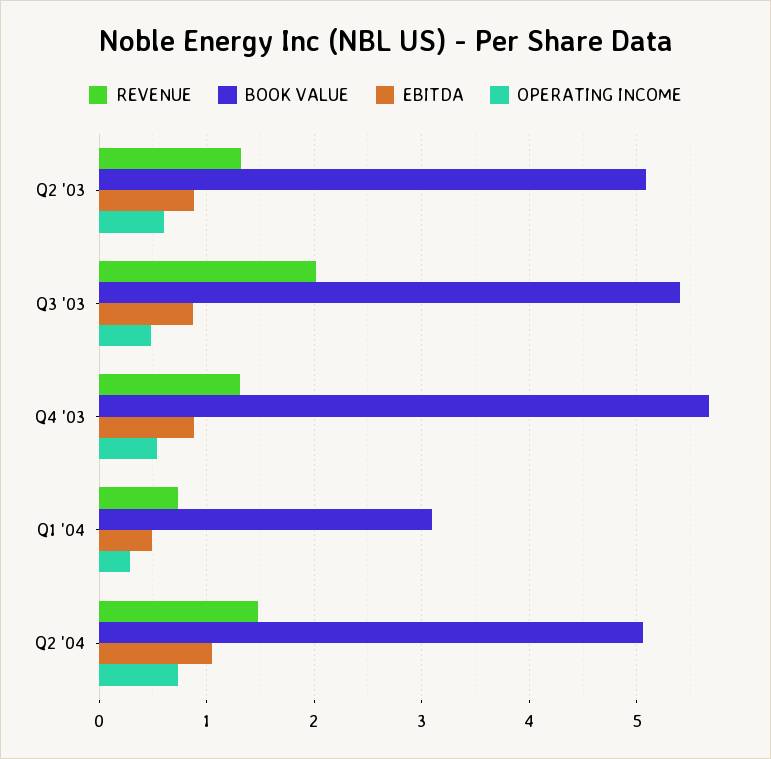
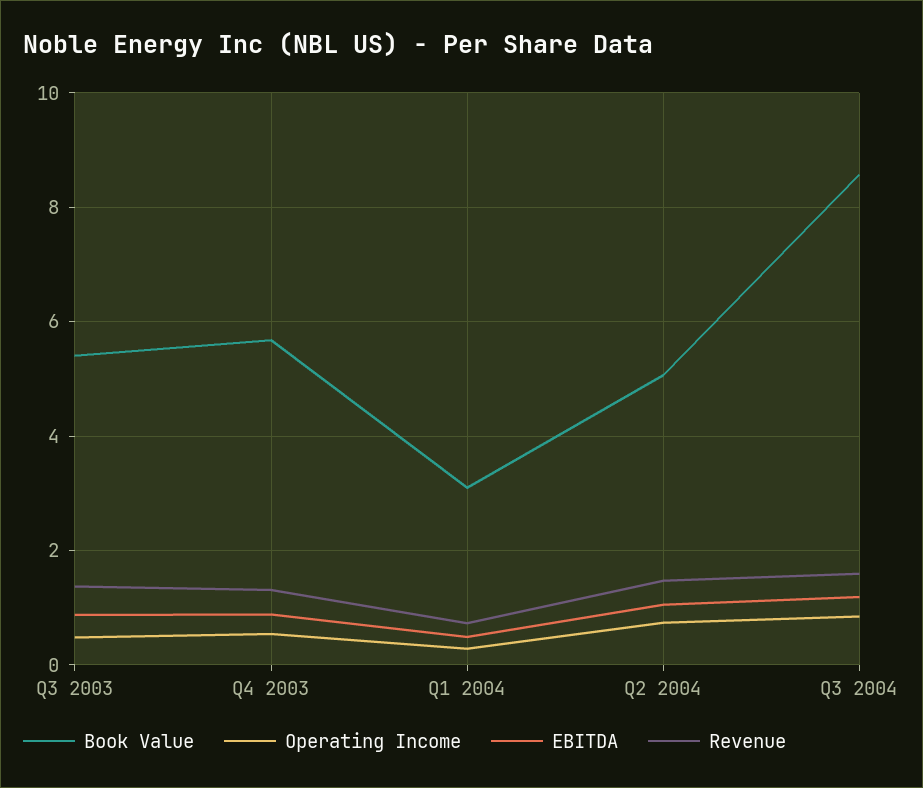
REVENUE, Q2 '03: 1.3 -> none
BOOK VALUE, Q2 '03: 5.1 -> none
EBITDA, Q2 '03: 0.9 -> none
OPERATING INCOME, Q2 '03: 0.6 -> none
REVENUE, Q3 '03: 2 -> 1.4
BOOK VALUE, Q3 2004: none -> 8.6
OPERATING INCOME, Q3 2004: none -> 0.8
EBITDA, Q3 2004: none -> 1.2
REVENUE, Q3 2004: none -> 1.6

